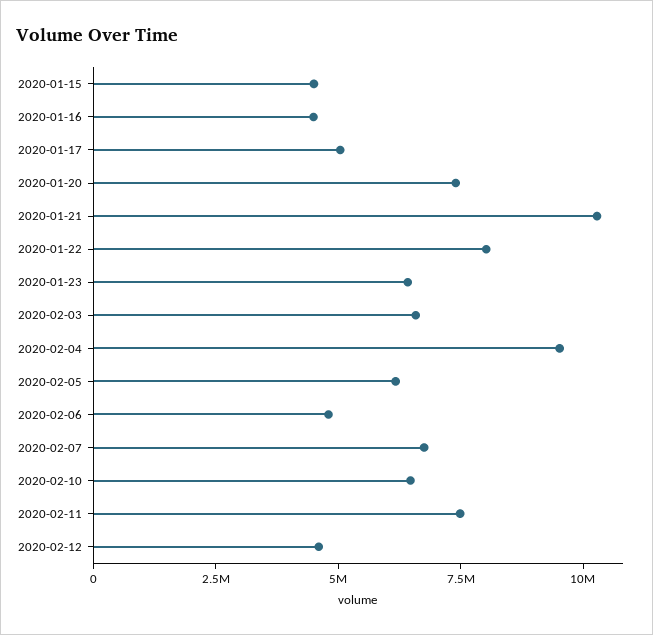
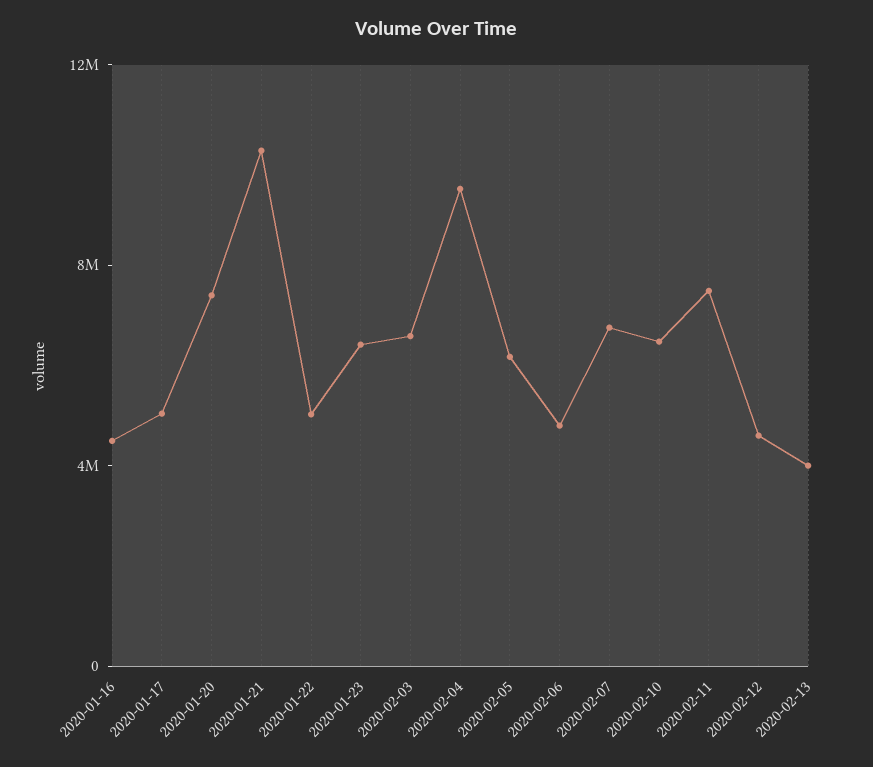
2020-01-15: 4500000 -> none
2020-01-22: 8000000 -> 5000000
2020-02-13: none -> 4000000

